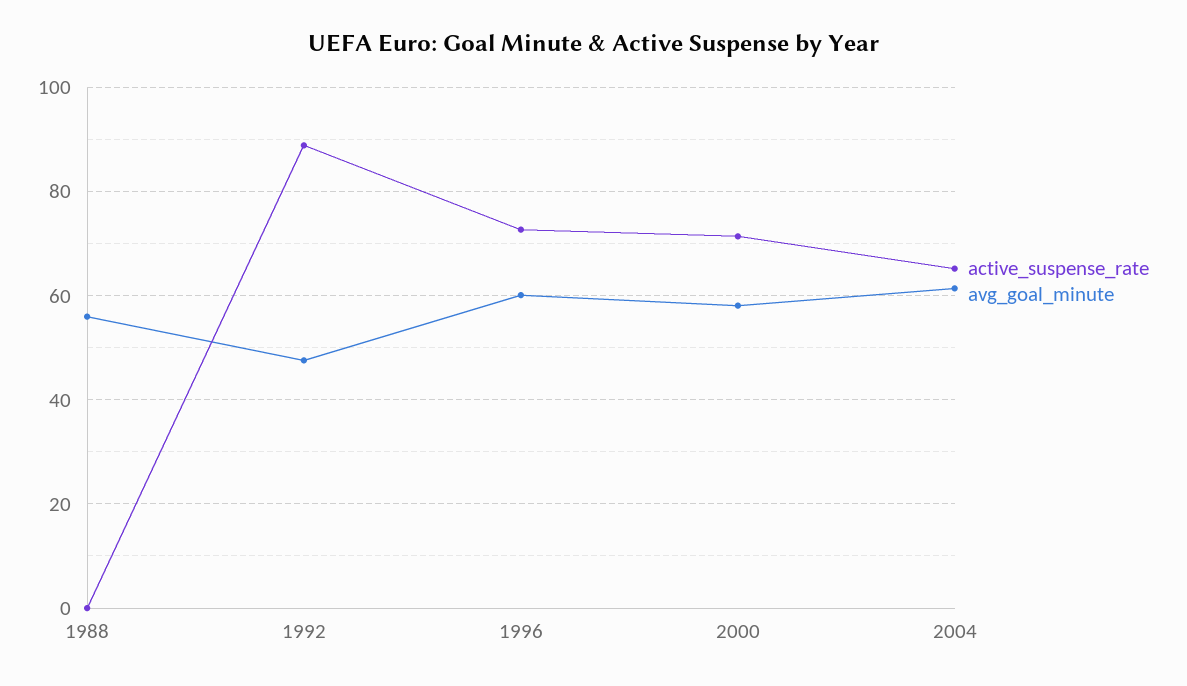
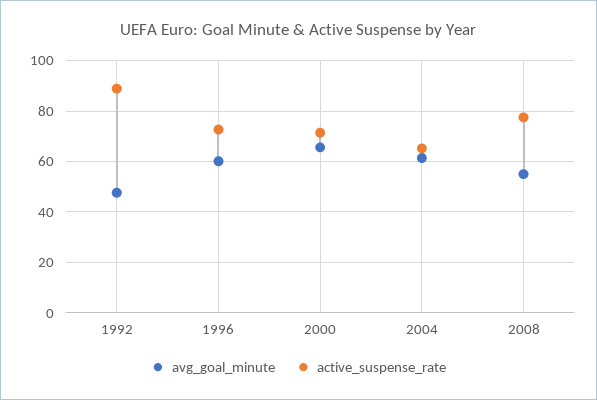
active_suspense_rate, 1988: 0 -> none
avg_goal_minute, 1988: 56 -> none
avg_goal_minute, 2000: 58 -> 65
avg_goal_minute, 2008: none -> 55
active_suspense_rate, 2008: none -> 77.5

